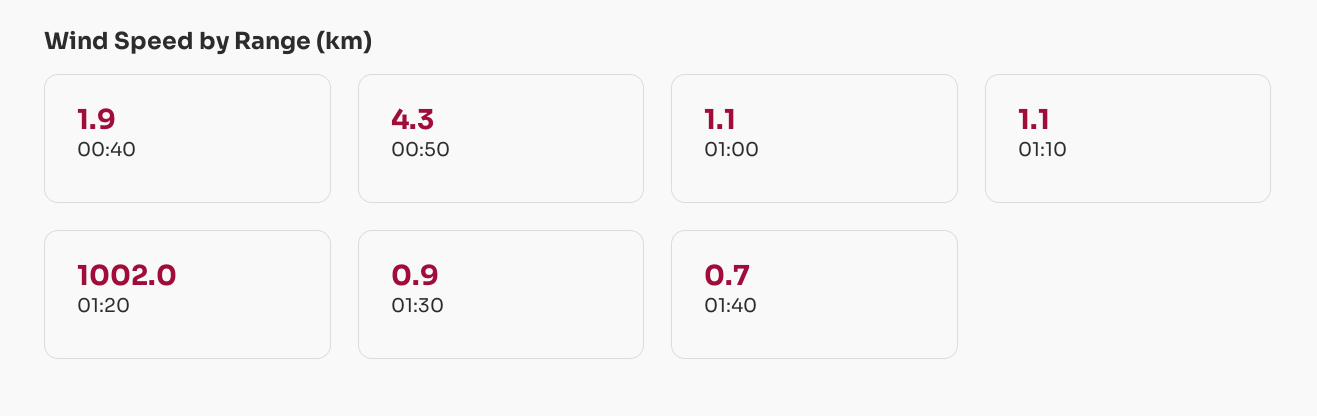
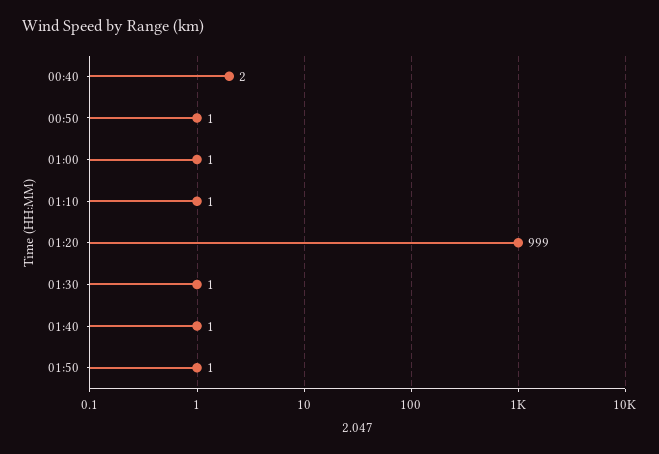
00:50: 4.3 -> 1
01:20: 1002 -> 999
01:50: none -> 1

